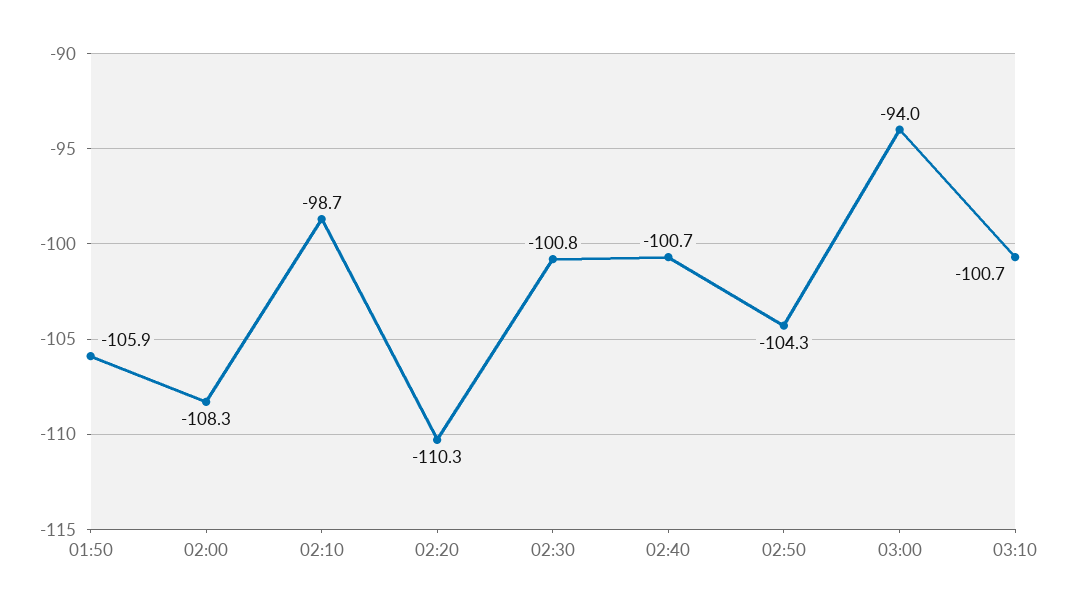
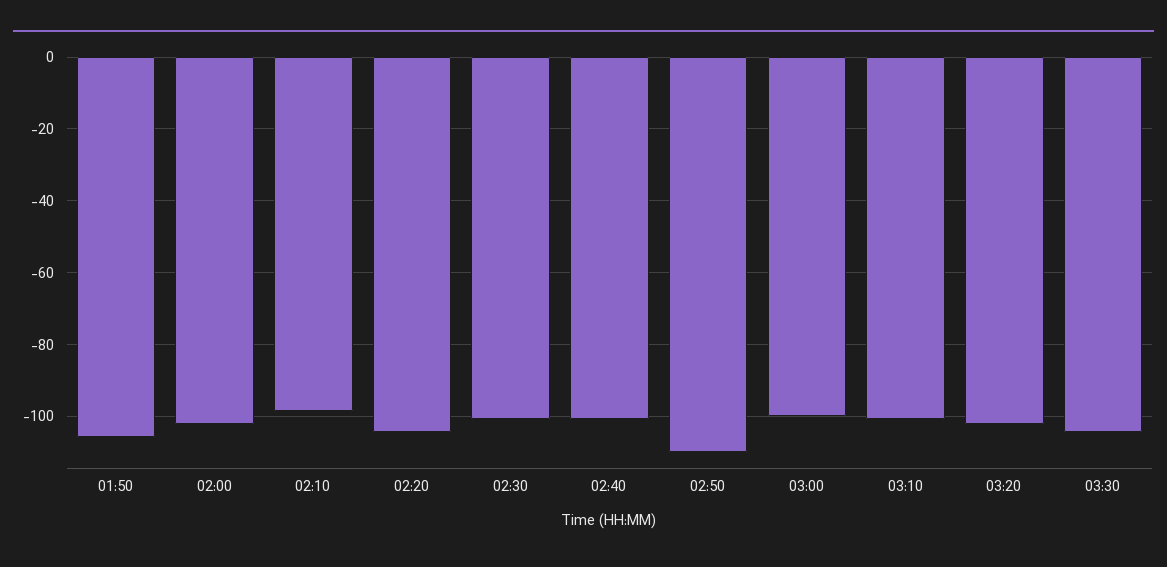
02:00: -108.3 -> -102
02:20: -110.3 -> -104
02:50: -104.3 -> -110
03:00: -94 -> -100
03:20: none -> -102
03:30: none -> -104

